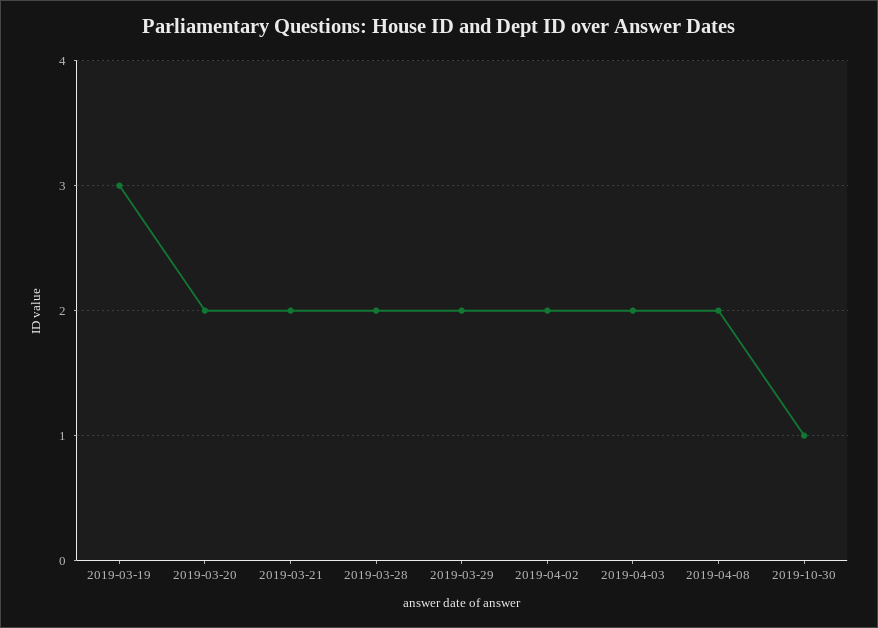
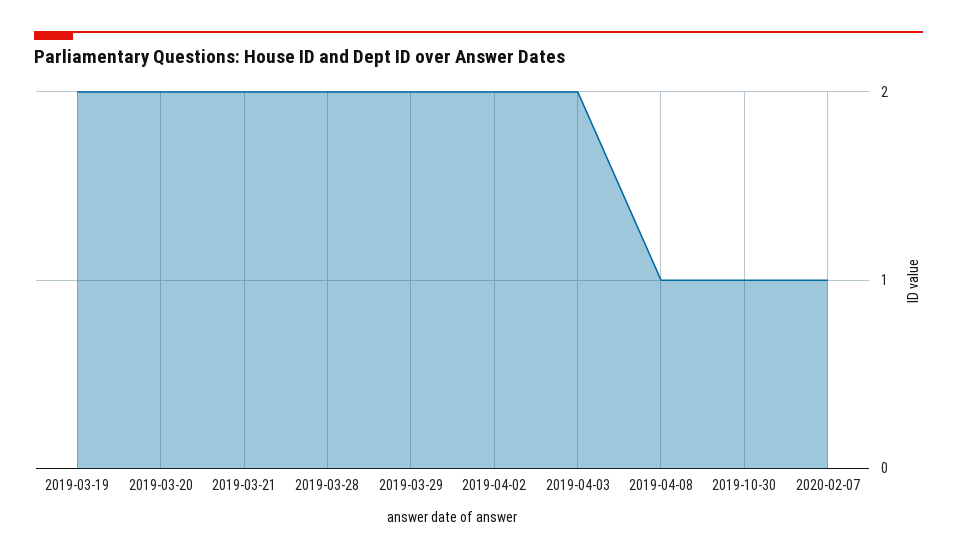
2019-03-19: 3 -> 2
2019-04-08: 2 -> 1
2020-02-07: none -> 1

